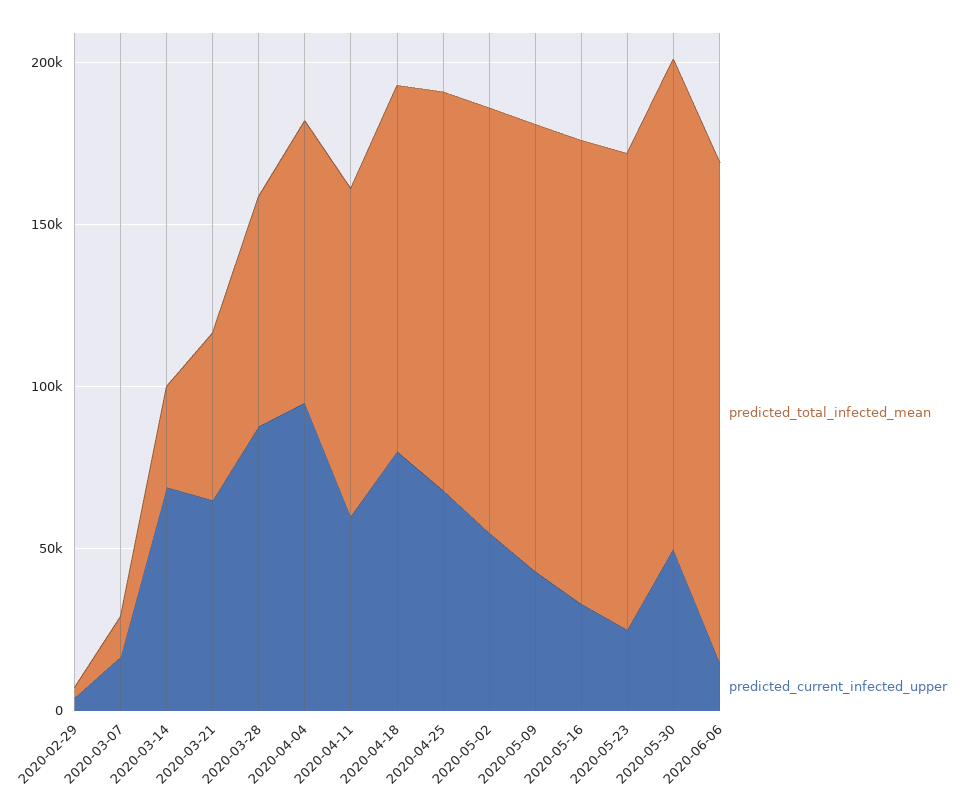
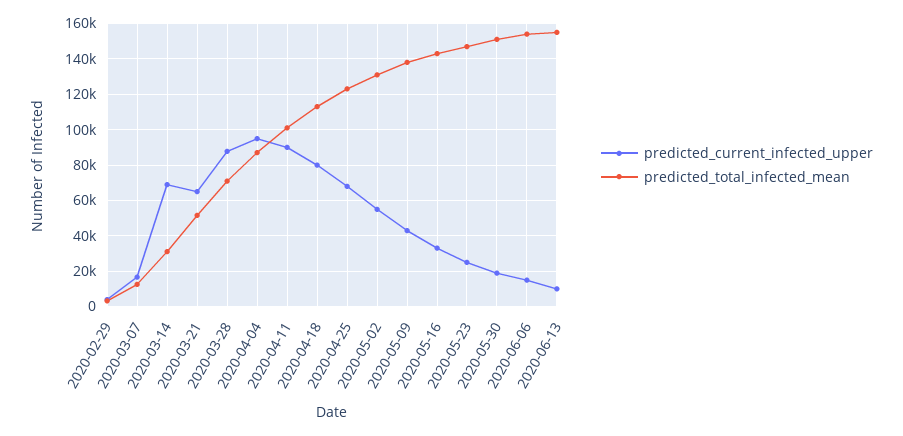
predicted_current_infected_upper, 2020-04-11: 60000 -> 90000
predicted_current_infected_upper, 2020-05-30: 50000 -> 20000
predicted_current_infected_upper, 2020-06-13: none -> 10000
predicted_total_infected_mean, 2020-06-13: none -> 155000

